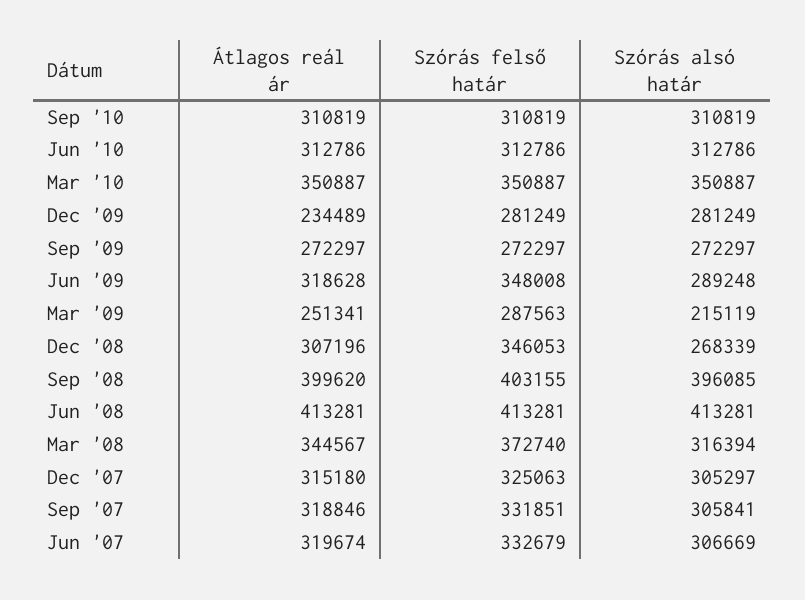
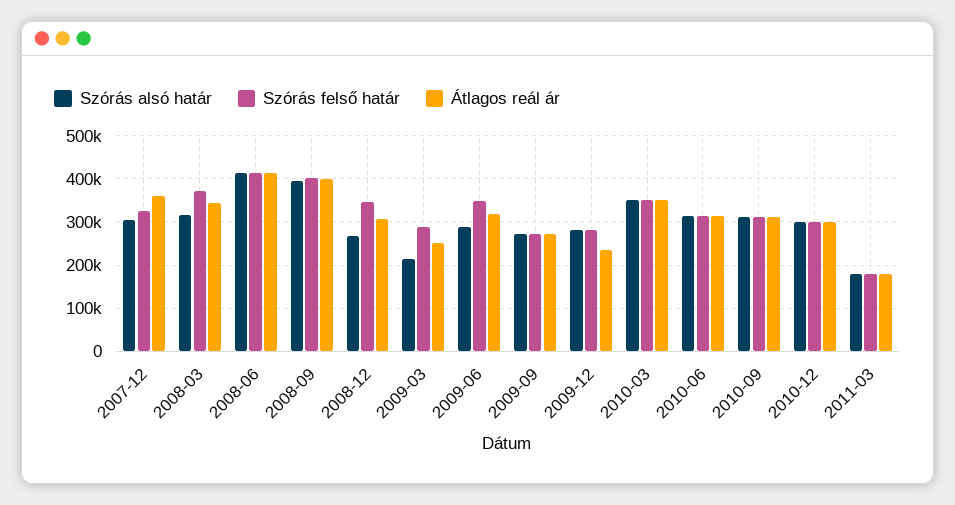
Átlagos reál ár, Dec '07: 315180 -> 360000
Átlagos reál ár, Sep '07: 318846 -> none
Szórás felső határ, Sep '07: 331851 -> none
Szórás alsó határ, Sep '07: 305841 -> none
Átlagos reál ár, Jun '07: 319674 -> none
Szórás felső határ, Jun '07: 332679 -> none
Szórás alsó határ, Jun '07: 306669 -> none
Szórás alsó határ, 2010-12: none -> 300000
Szórás felső határ, 2010-12: none -> 300000
Átlagos reál ár, 2010-12: none -> 300000
Szórás alsó határ, 2011-03: none -> 180000
Szórás felső határ, 2011-03: none -> 180000
Átlagos reál ár, 2011-03: none -> 180000

